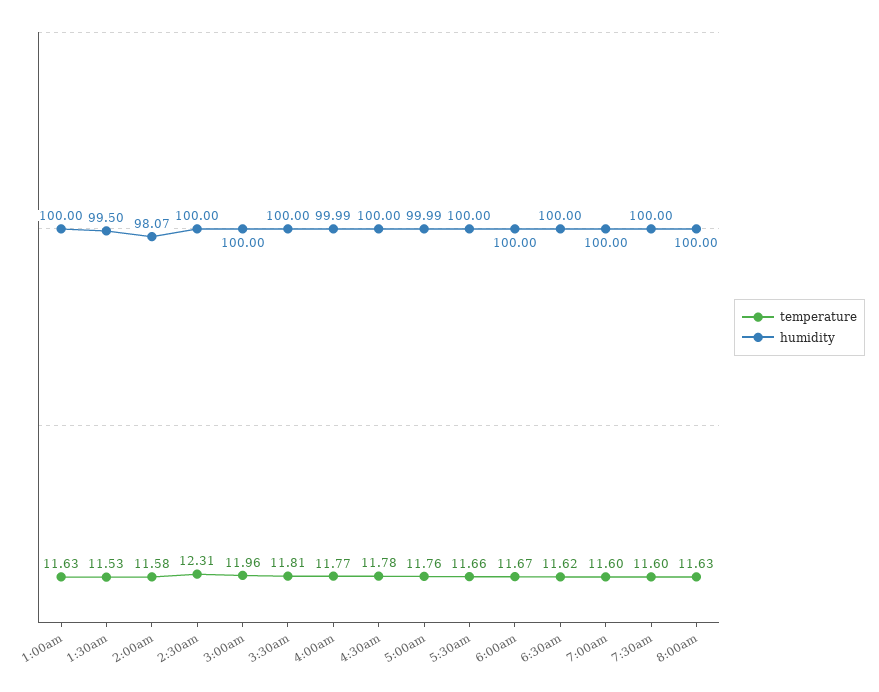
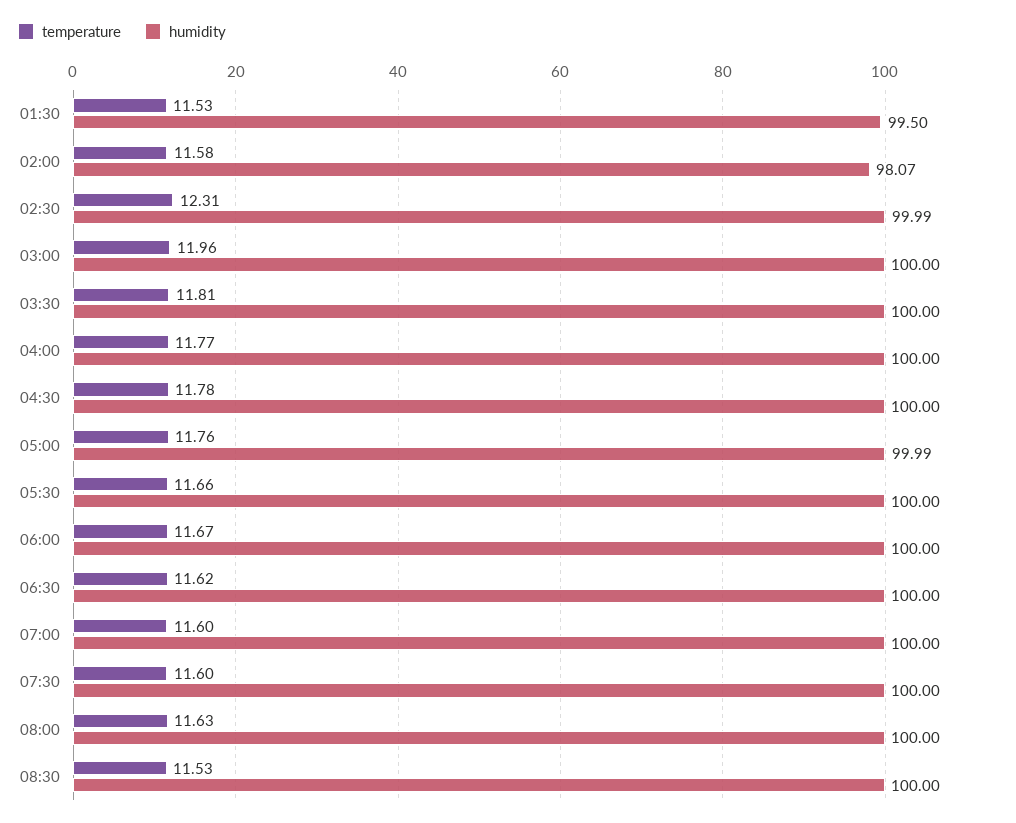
temperature, 1:00am: 11.63 -> none
humidity, 1:00am: 100 -> none
humidity, 2:30am: 100 -> 99.99
humidity, 4:00am: 99.99 -> 100
temperature, 08:30: none -> 11.53
humidity, 08:30: none -> 100

